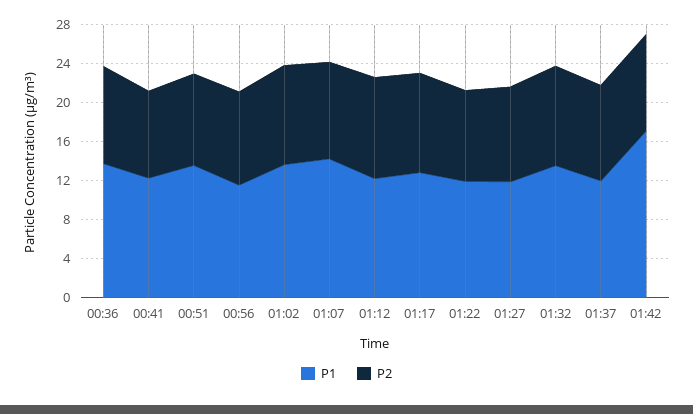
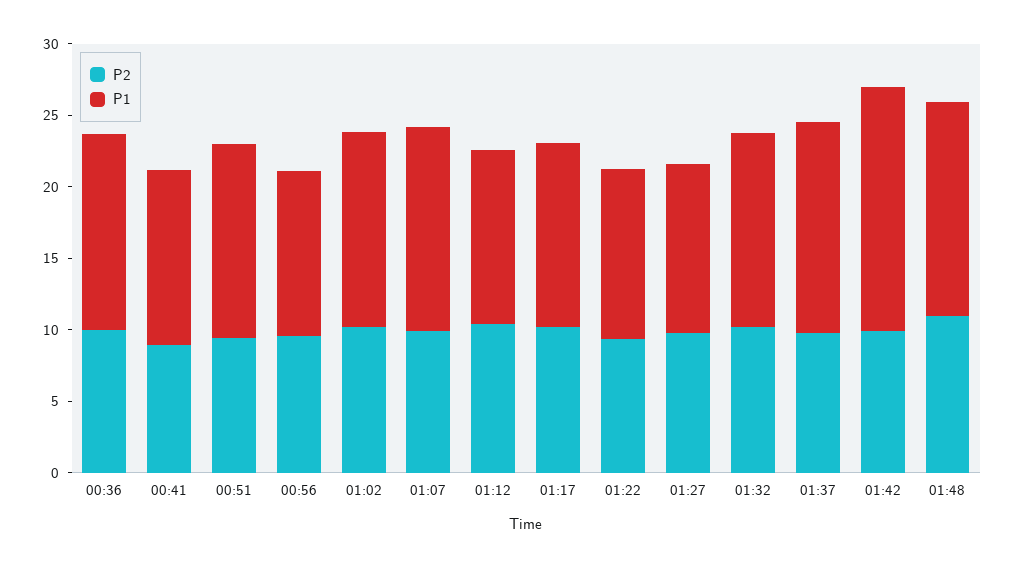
P1, 01:37: 12 -> 15
P2, 01:48: none -> 11
P1, 01:48: none -> 15

